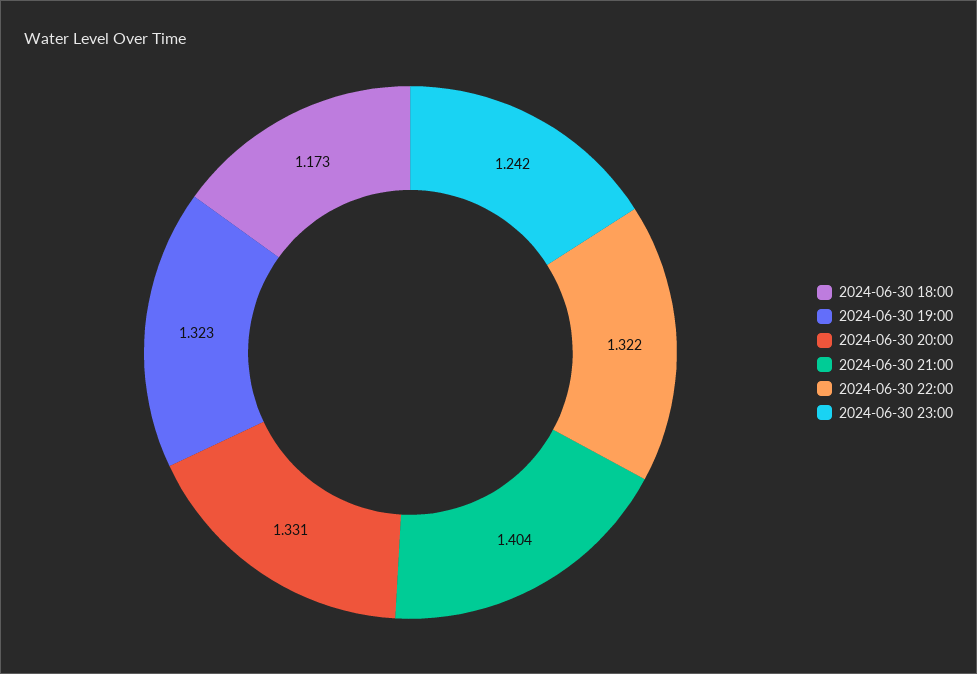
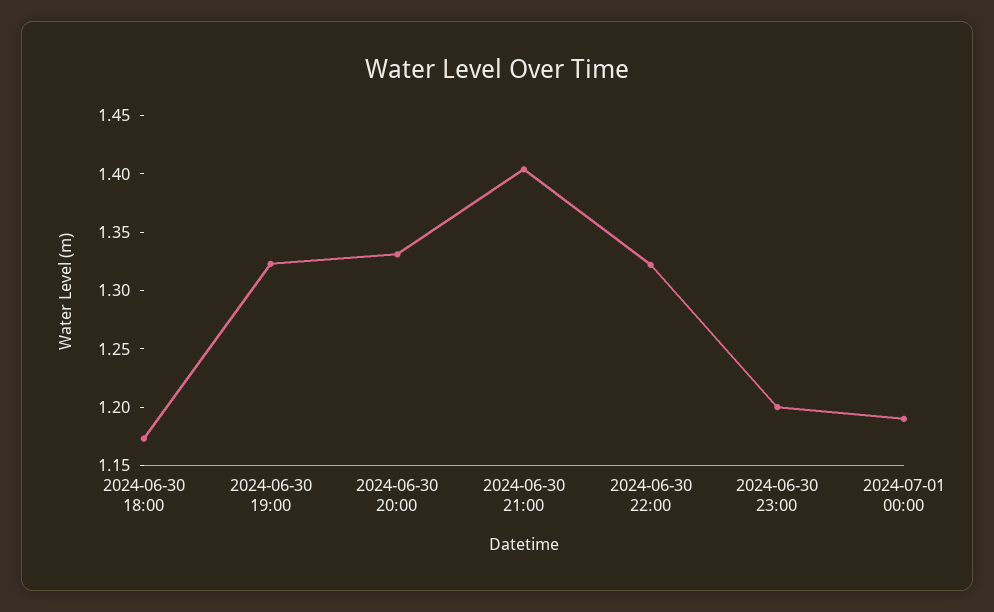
2024-06-30 23:00: 1.242 -> 1.2
2024-07-01 00:00: none -> 1.19

